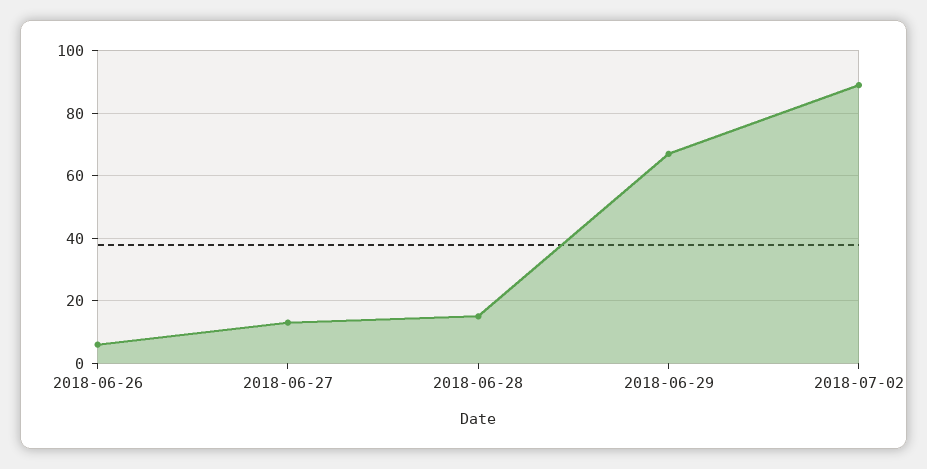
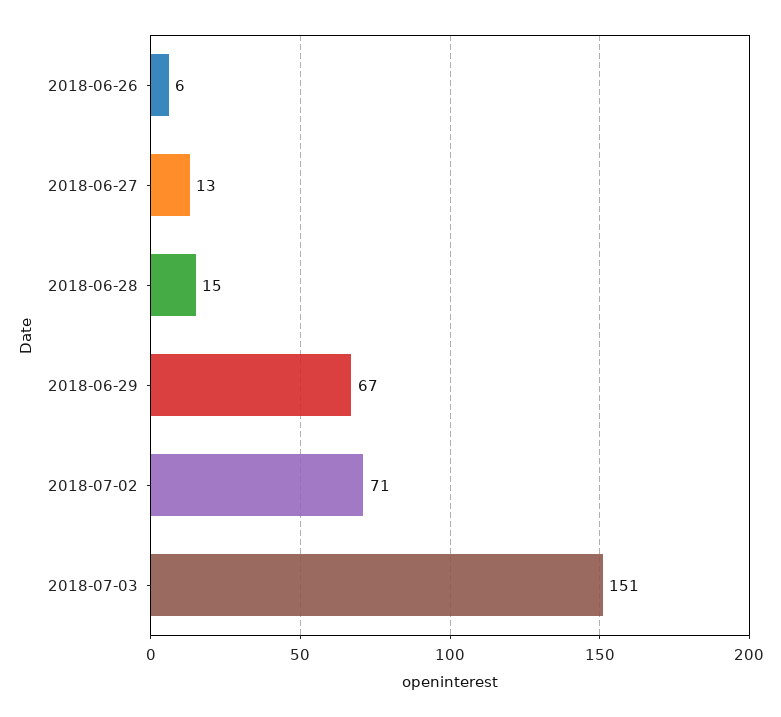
2018-07-02: 90 -> 71
2018-07-03: none -> 151

